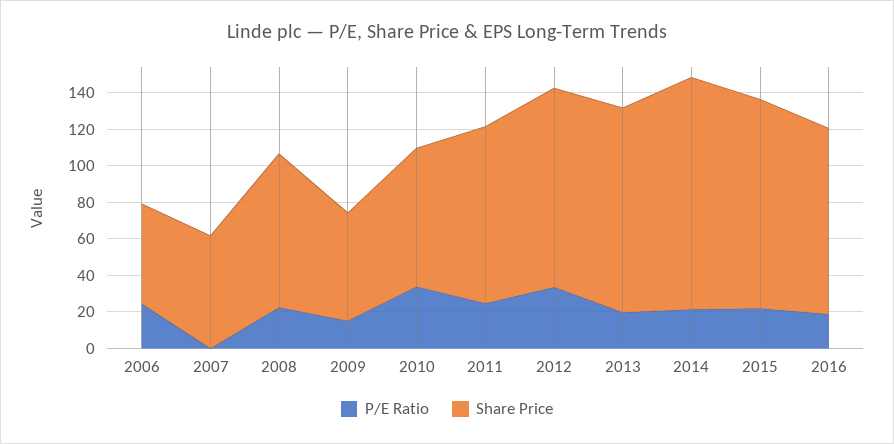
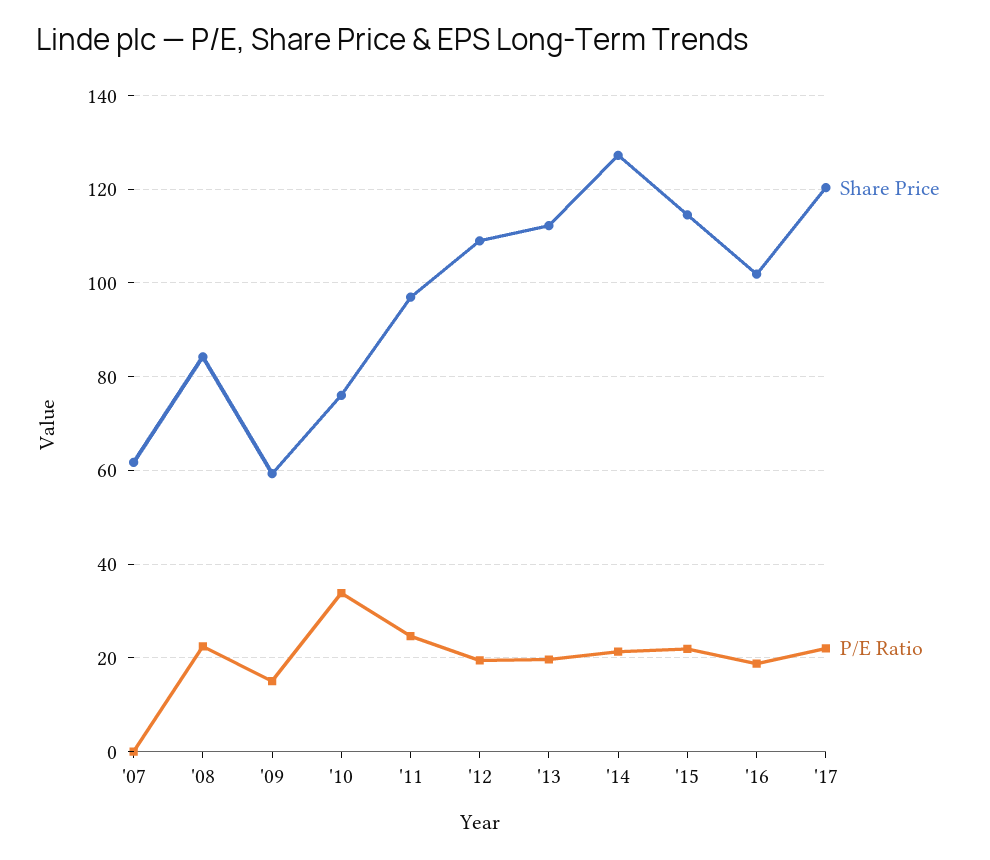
P/E Ratio, 2006: 25 -> none
Share Price, 2006: 55 -> none
P/E Ratio, 2012: 35 -> 20
Share Price, '17: none -> 120
P/E Ratio, '17: none -> 22

